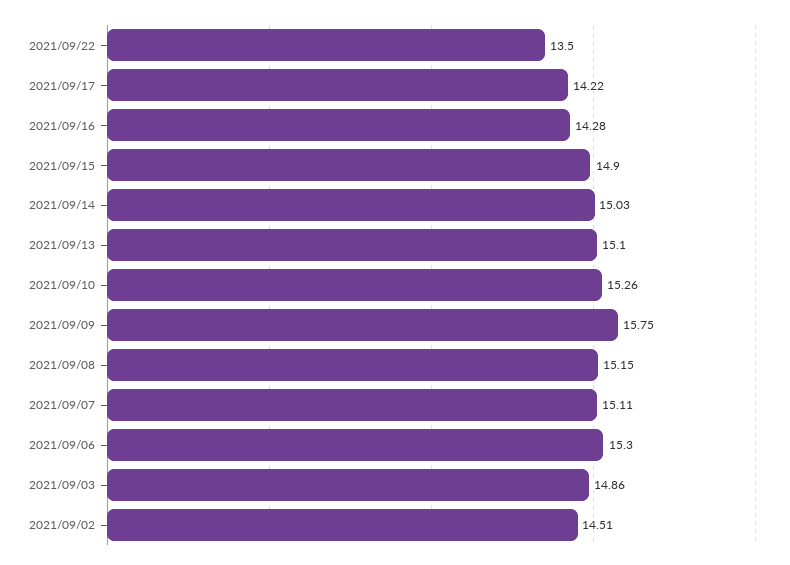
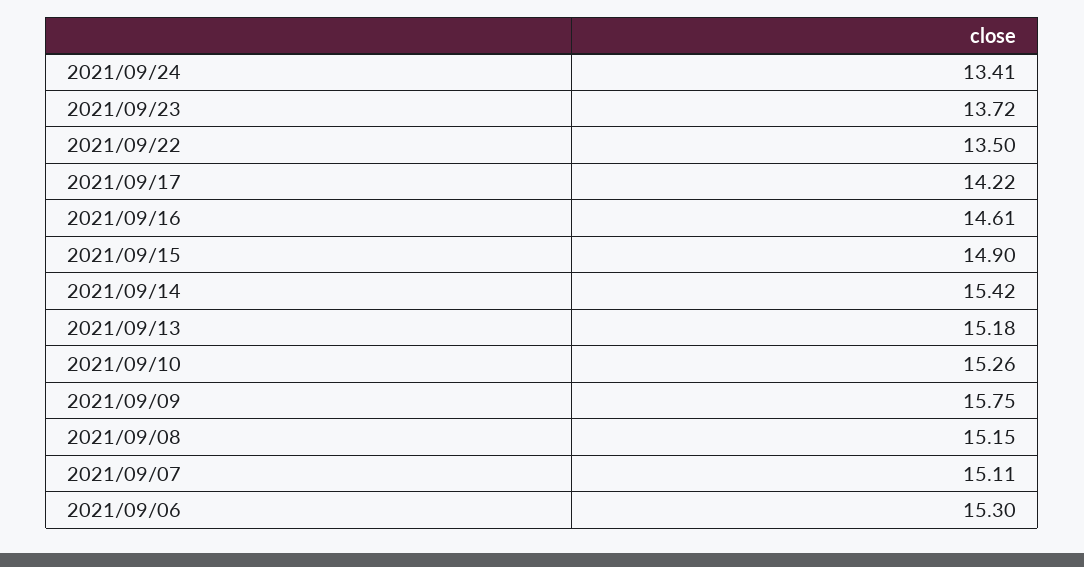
2021/09/16: 14.28 -> 14.61
2021/09/14: 15.03 -> 15.42
2021/09/13: 15.1 -> 15.18
2021/09/03: 14.86 -> none
2021/09/02: 14.51 -> none
2021/09/24: none -> 13.41
2021/09/23: none -> 13.72

